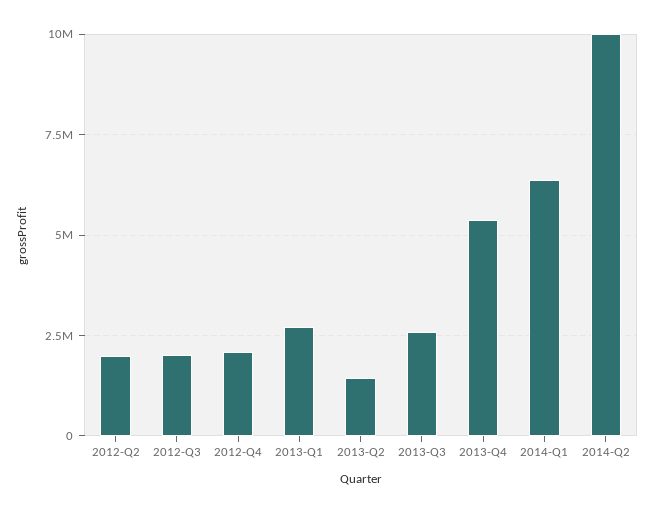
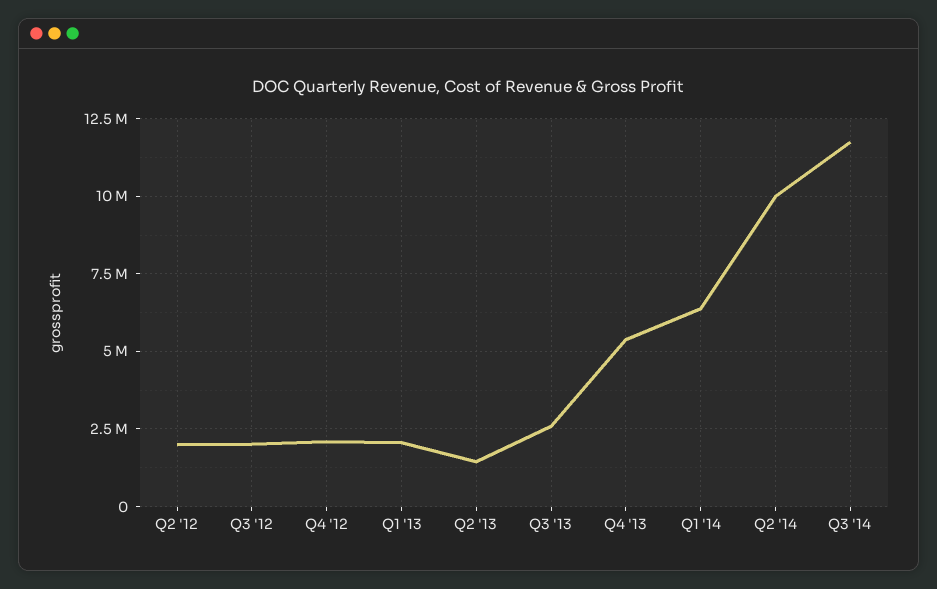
2013-Q1: 2750000 -> 2000000
Q3 '14: none -> 11750000

